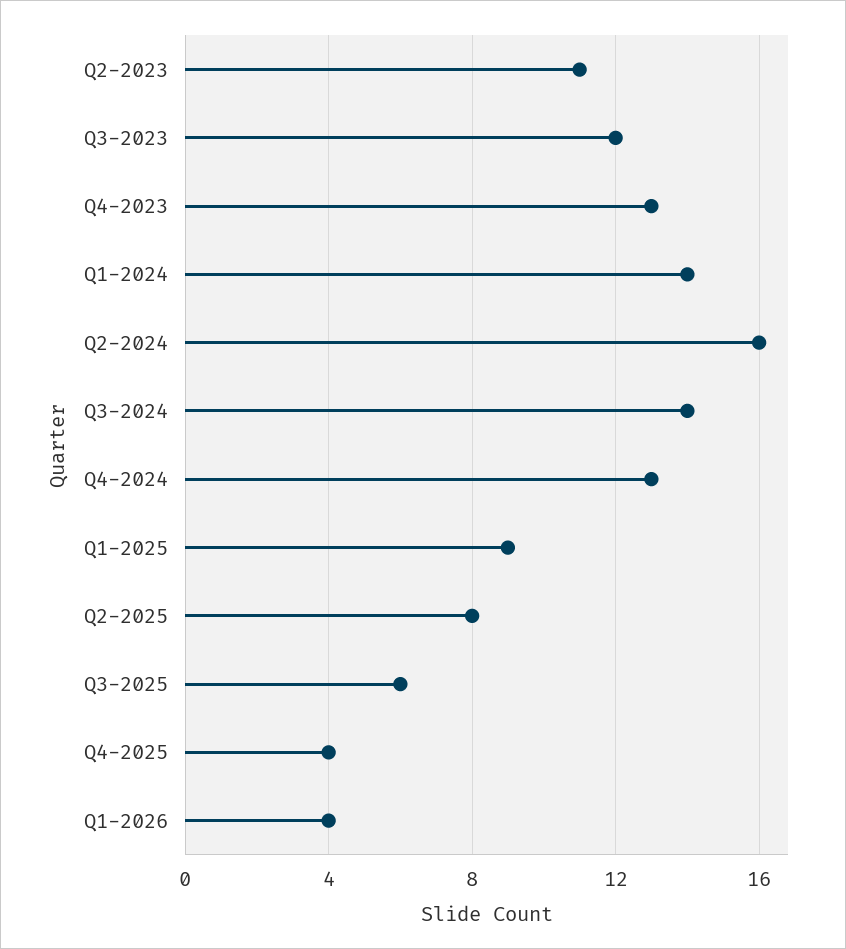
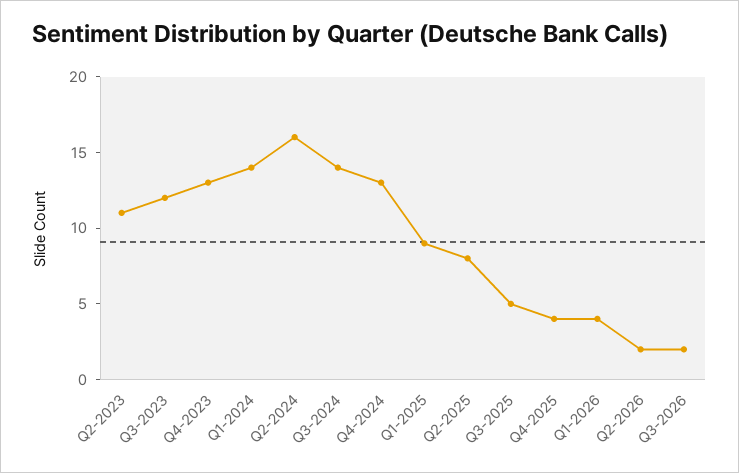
Q3-2025: 6 -> 5
Q2-2026: none -> 2
Q3-2026: none -> 2

